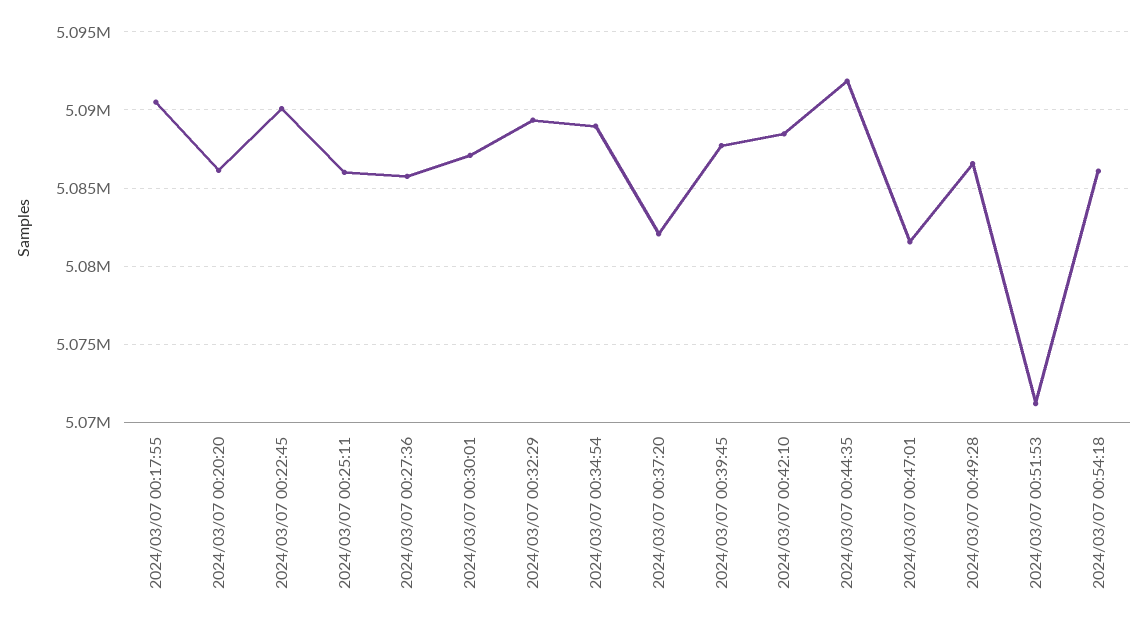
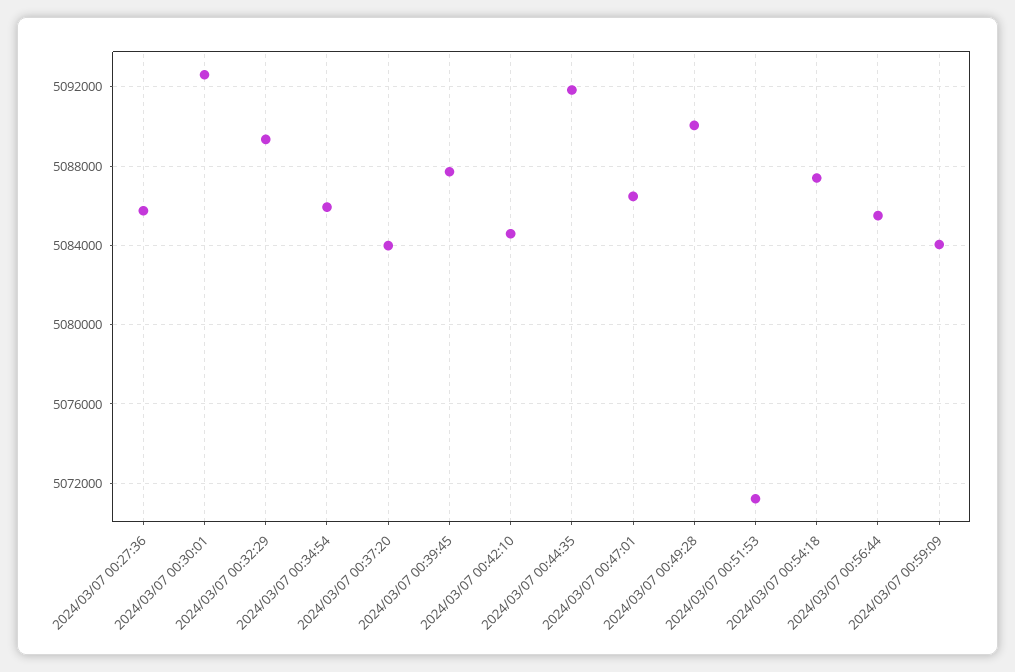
2024/03/07 00:17:55: 5090500 -> none
2024/03/07 00:20:20: 5086000 -> none
2024/03/07 00:22:45: 5090000 -> none
2024/03/07 00:25:11: 5086000 -> none
2024/03/07 00:30:01: 5087000 -> 5092500
2024/03/07 00:34:54: 5089000 -> 5086000
2024/03/07 00:37:20: 5082000 -> 5084000
2024/03/07 00:42:10: 5088500 -> 5084500
2024/03/07 00:47:01: 5081500 -> 5086500
2024/03/07 00:49:28: 5086500 -> 5090000
2024/03/07 00:54:18: 5086000 -> 5087500
2024/03/07 00:56:44: none -> 5085500
2024/03/07 00:59:09: none -> 5084000

